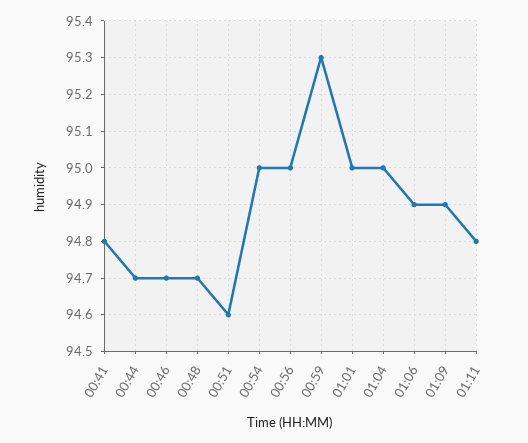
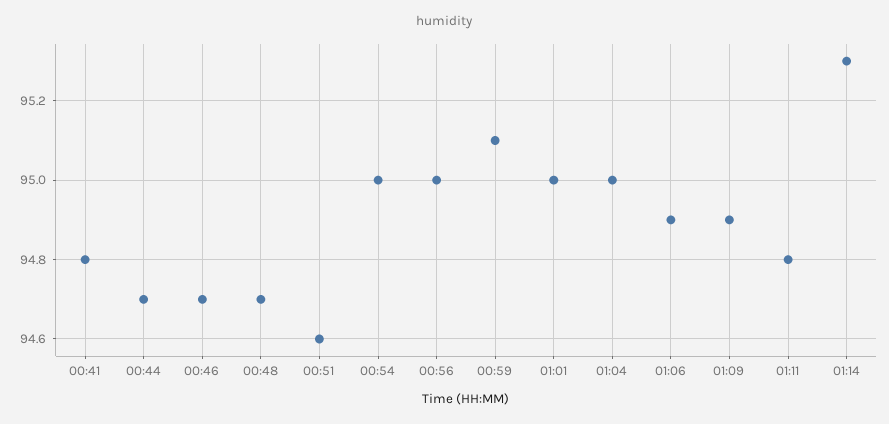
00:59: 95.3 -> 95.1
01:14: none -> 95.3

